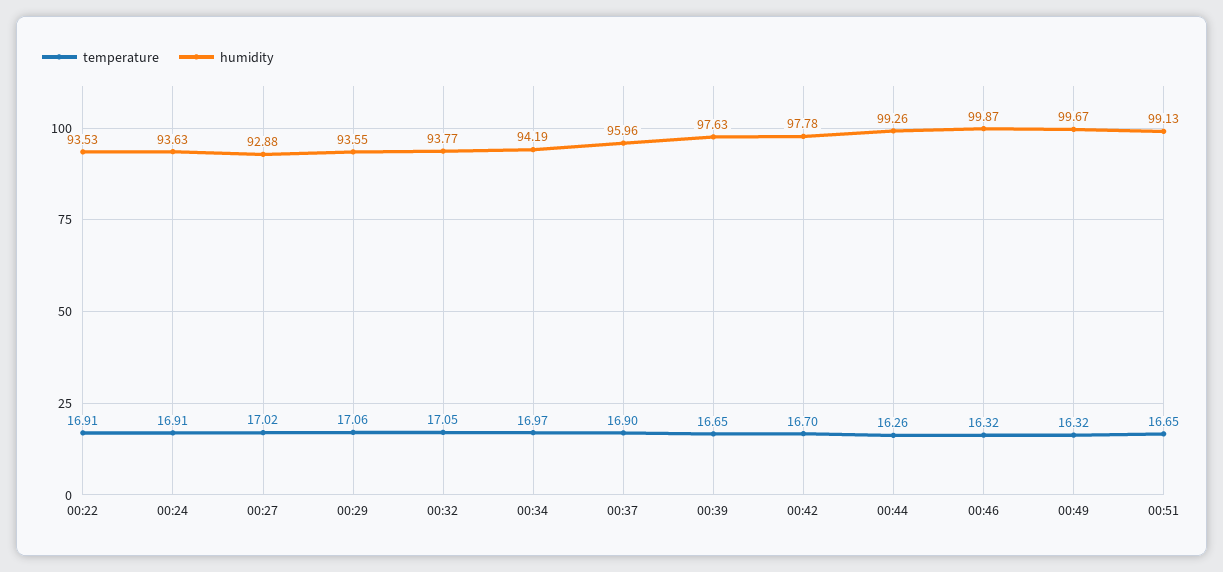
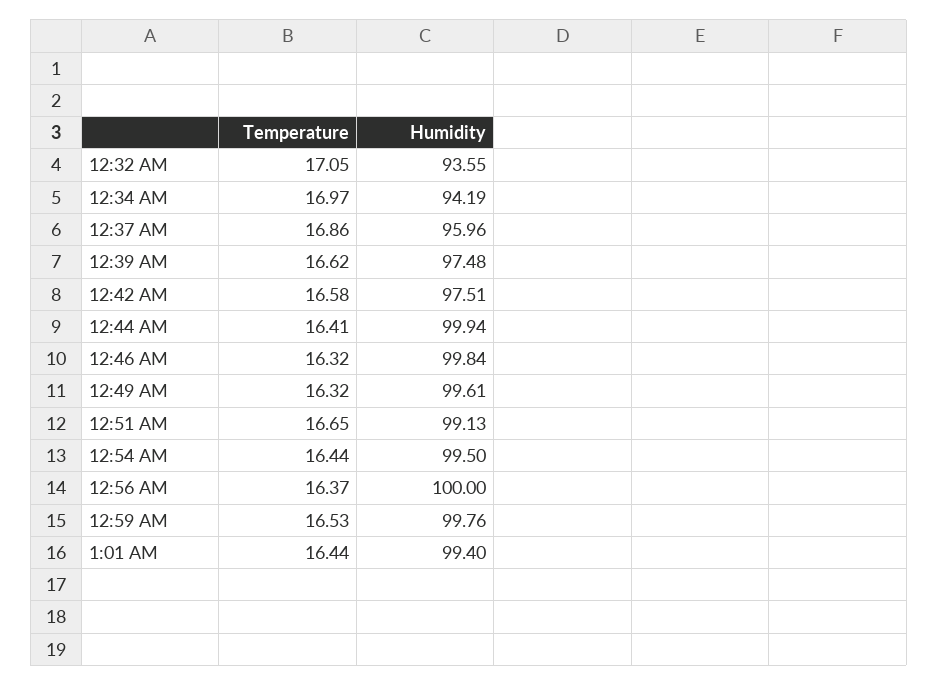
temperature, 00:22: 16.91 -> none
humidity, 00:22: 93.53 -> none
temperature, 00:24: 16.91 -> none
humidity, 00:24: 93.63 -> none
temperature, 00:27: 17.02 -> none
humidity, 00:27: 92.88 -> none
temperature, 00:29: 17.06 -> none
humidity, 00:29: 93.55 -> none
humidity, 00:32: 93.77 -> 93.55
temperature, 00:37: 16.9 -> 16.86
temperature, 00:39: 16.65 -> 16.62
humidity, 00:39: 97.63 -> 97.48
temperature, 00:42: 16.7 -> 16.58
humidity, 00:42: 97.78 -> 97.51
temperature, 00:44: 16.26 -> 16.41
humidity, 00:44: 99.26 -> 99.94
humidity, 00:46: 99.87 -> 99.84
humidity, 00:49: 99.67 -> 99.61
temperature, 12:54 AM: none -> 16.44
humidity, 12:54 AM: none -> 99.5
temperature, 12:56 AM: none -> 16.37
humidity, 12:56 AM: none -> 100
temperature, 12:59 AM: none -> 16.53
humidity, 12:59 AM: none -> 99.76
temperature, 1:01 AM: none -> 16.44
humidity, 1:01 AM: none -> 99.4

